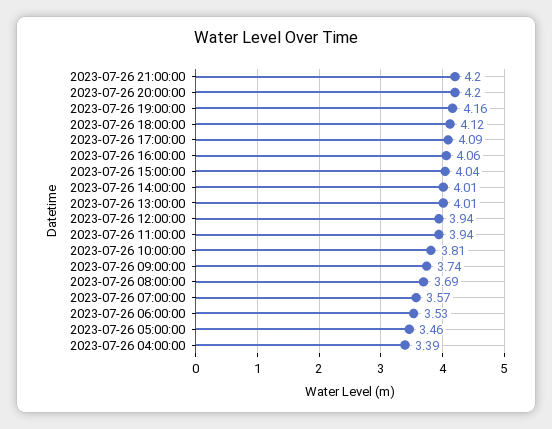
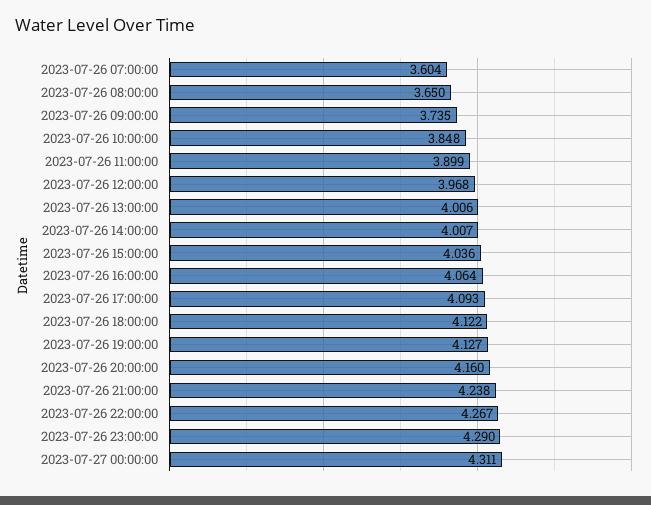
2023-07-26 21:00:00: 4.2 -> 4.238
2023-07-26 20:00:00: 4.2 -> 4.16
2023-07-26 19:00:00: 4.16 -> 4.127
2023-07-26 12:00:00: 3.94 -> 3.968
2023-07-26 11:00:00: 3.94 -> 3.899
2023-07-26 10:00:00: 3.81 -> 3.848
2023-07-26 08:00:00: 3.69 -> 3.65
2023-07-26 07:00:00: 3.57 -> 3.604
2023-07-26 06:00:00: 3.53 -> none
2023-07-26 05:00:00: 3.46 -> none
2023-07-26 04:00:00: 3.39 -> none
2023-07-26 22:00:00: none -> 4.267
2023-07-26 23:00:00: none -> 4.29
2023-07-27 00:00:00: none -> 4.311

